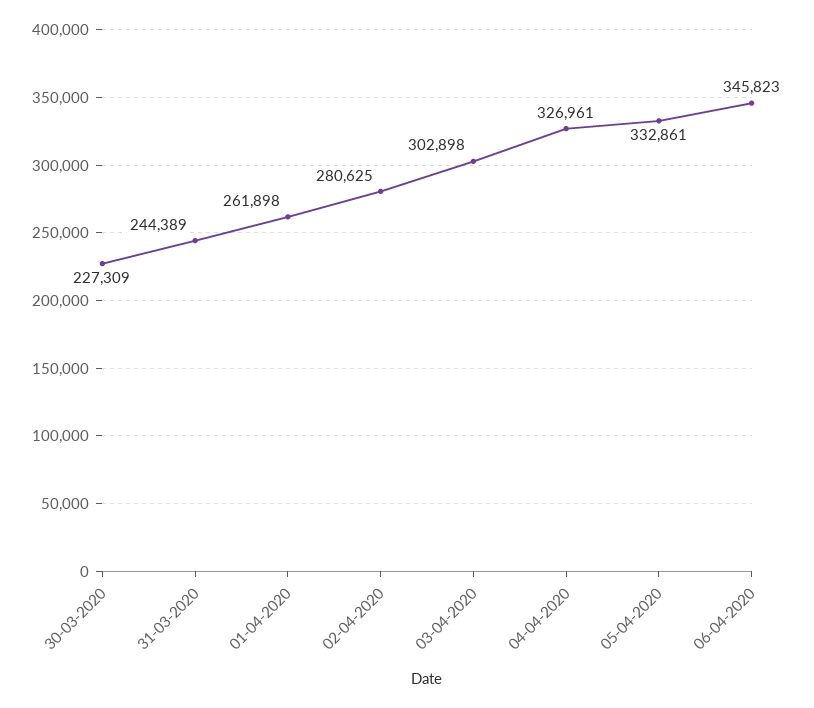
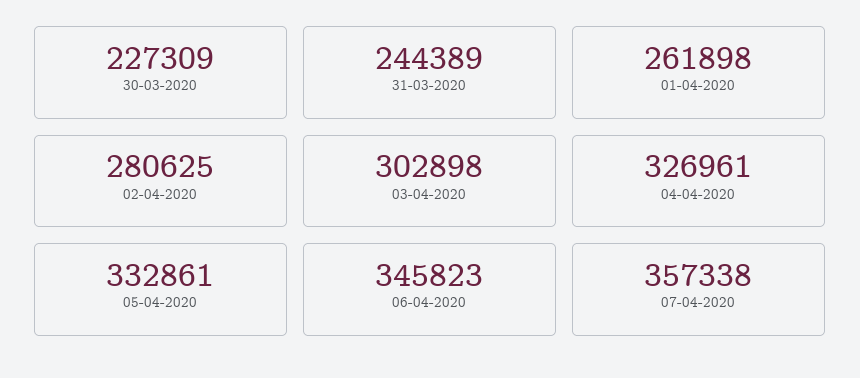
07-04-2020: none -> 357338

